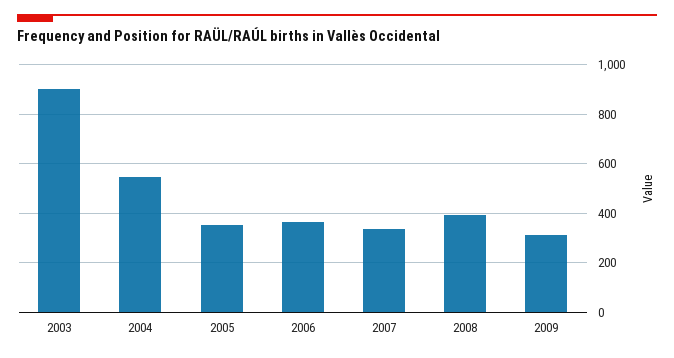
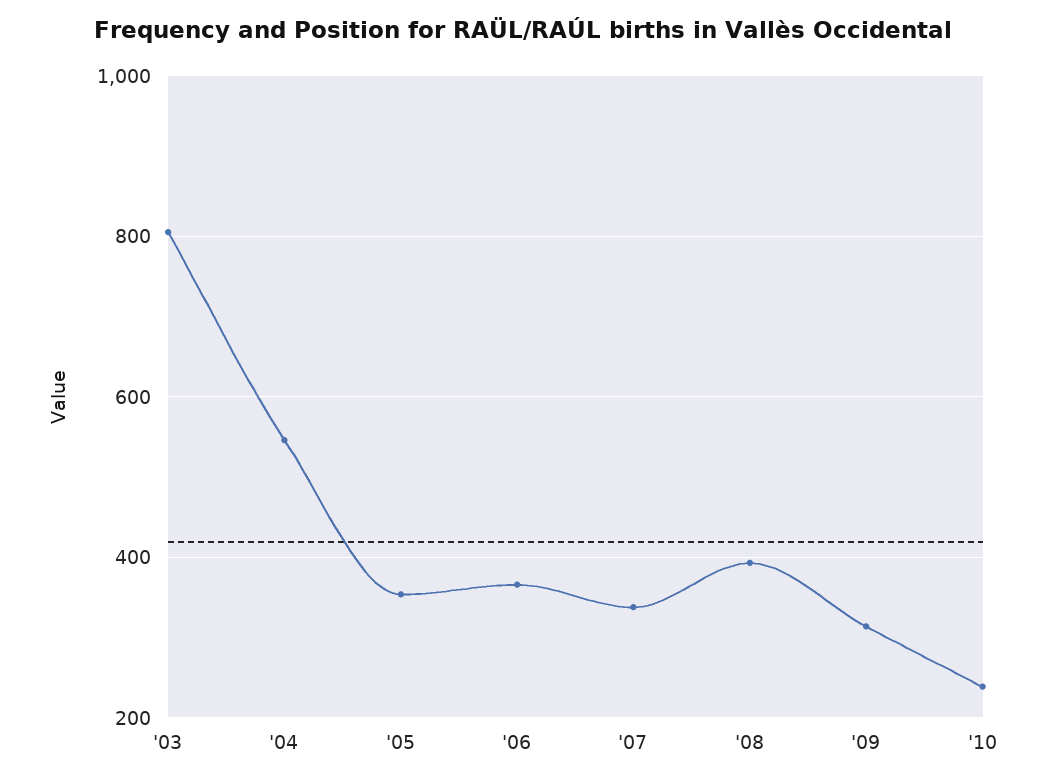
2003: 900 -> 800
'10: none -> 240

